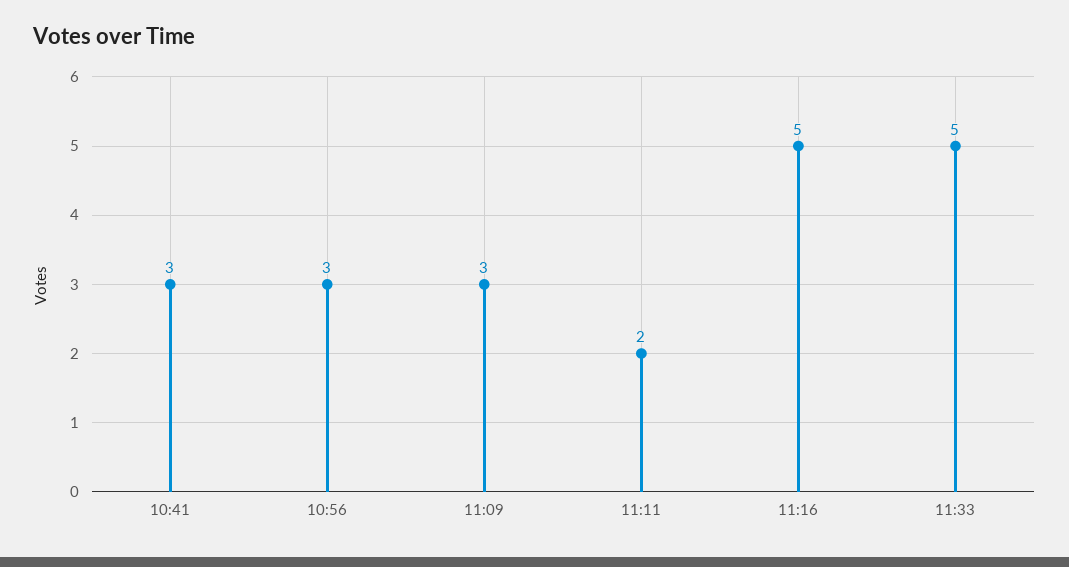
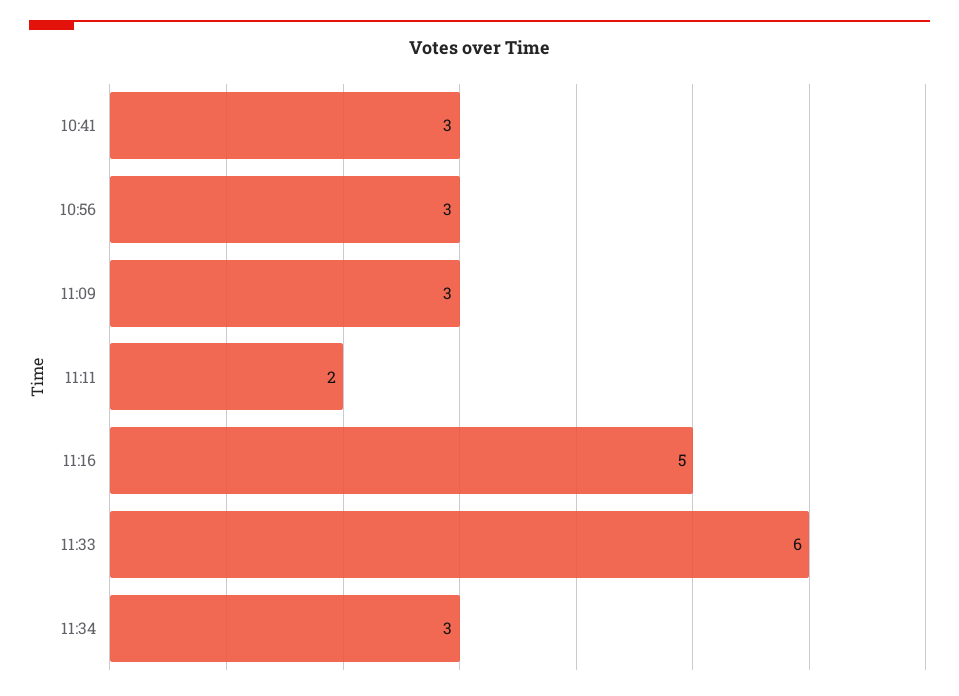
11:33: 5 -> 6
11:34: none -> 3

